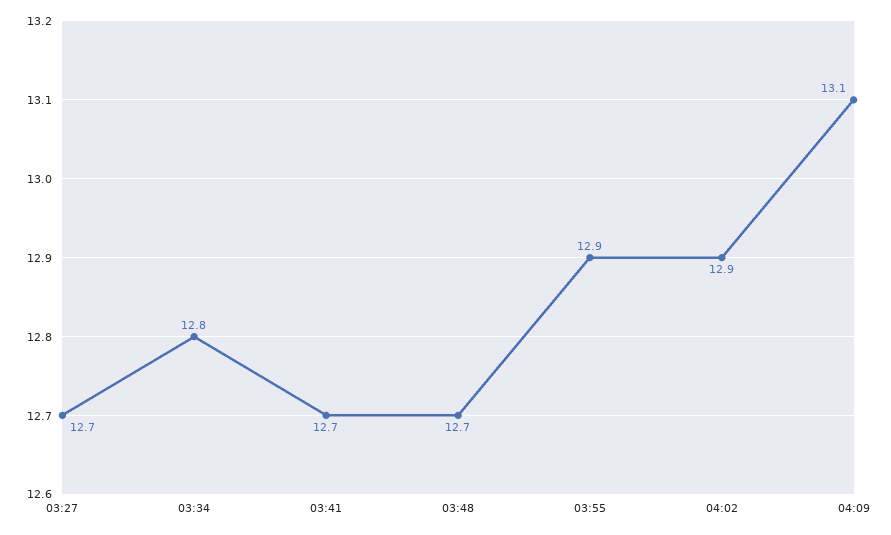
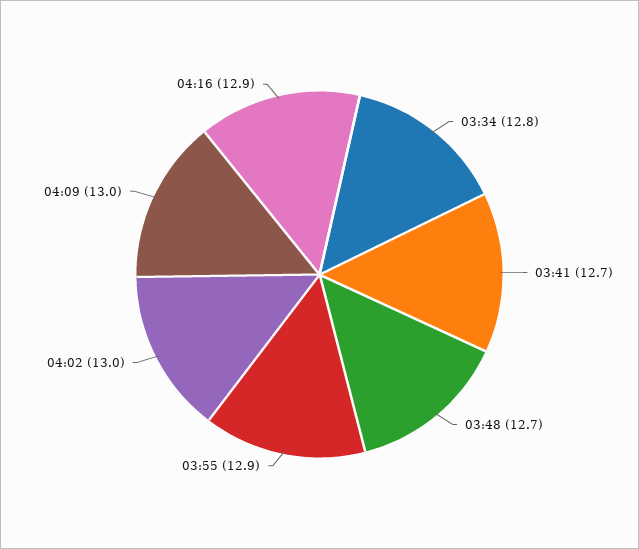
03:27: 12.7 -> none
04:02: 12.9 -> 13
04:09: 13.1 -> 13
04:16: none -> 12.9

